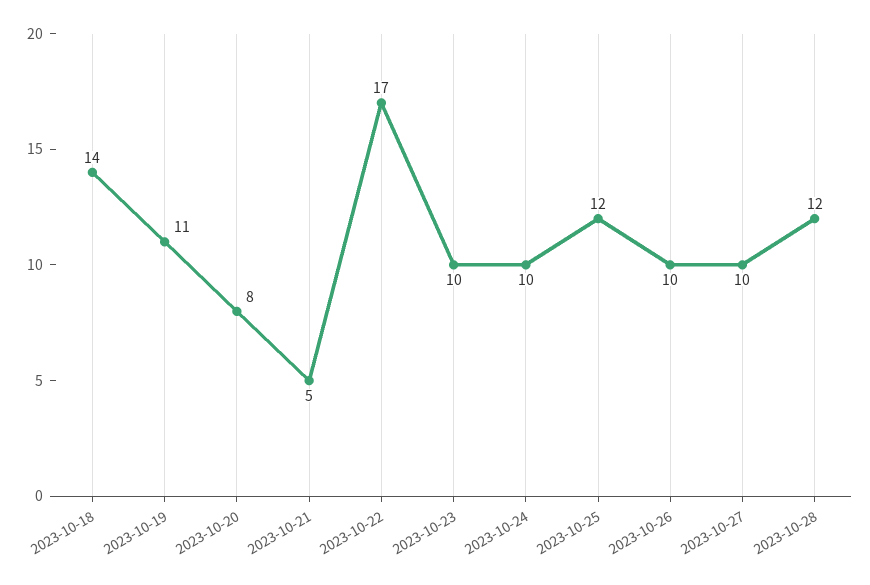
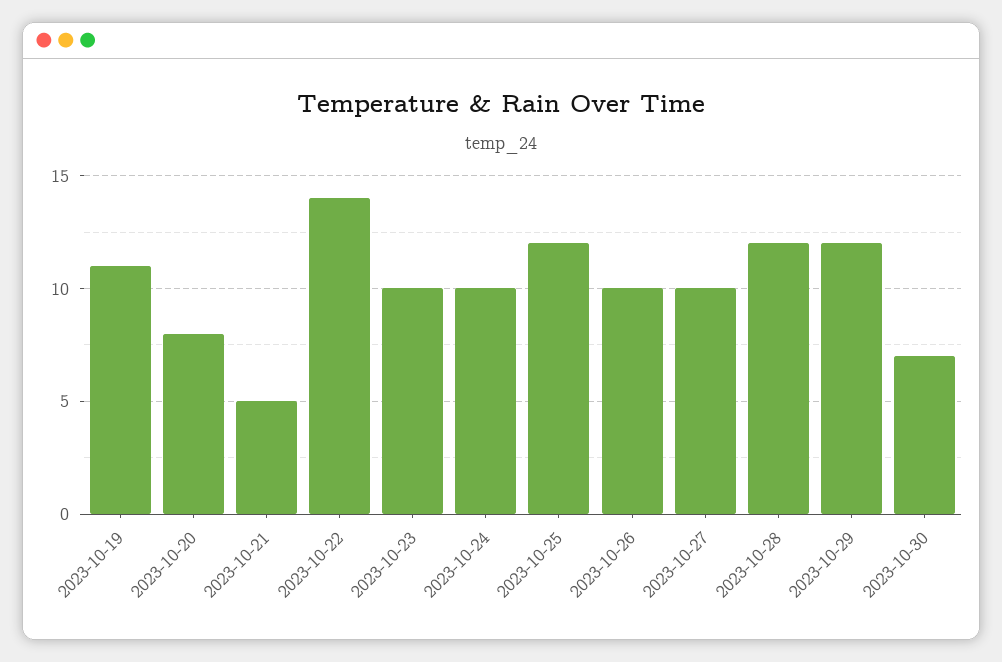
2023-10-18: 14 -> none
2023-10-22: 17 -> 14
2023-10-29: none -> 12
2023-10-30: none -> 7

